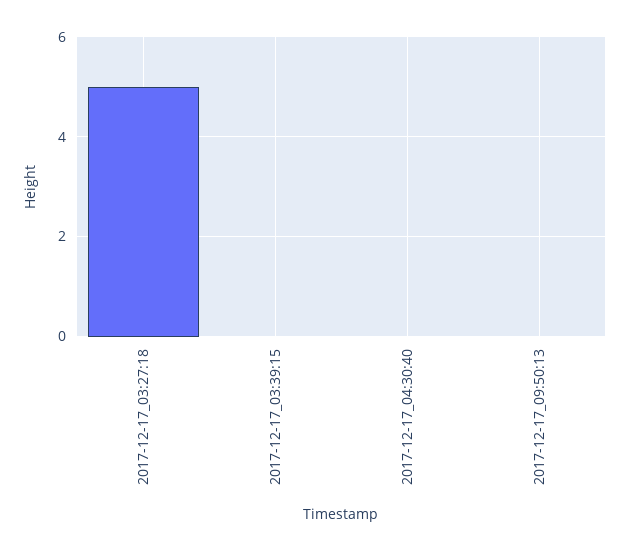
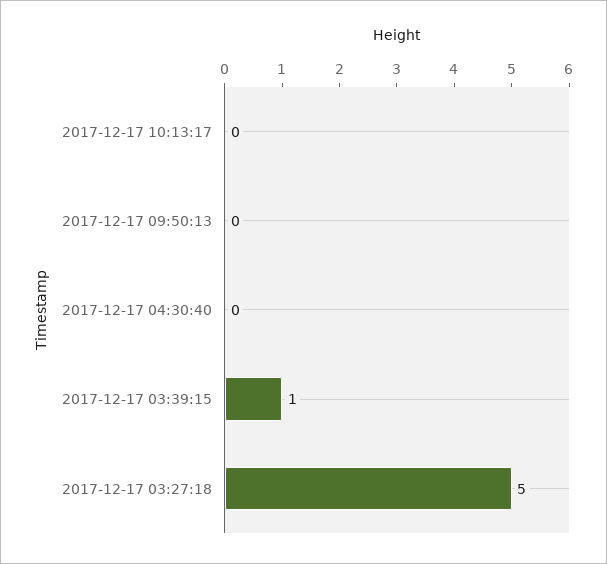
2017-12-17_03:39:15: 0 -> 1
2017-12-17 10:13:17: none -> 0

